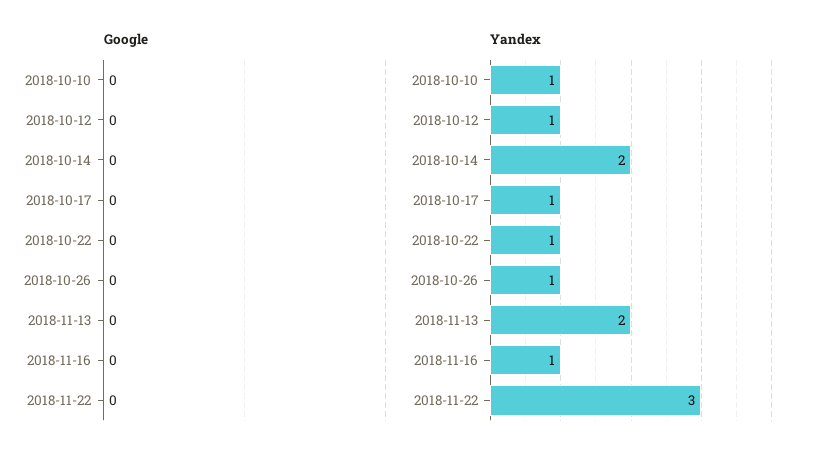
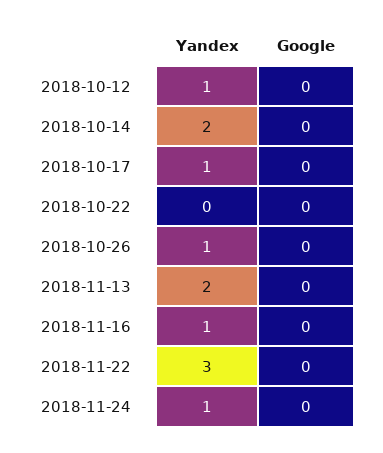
Google, 2018-10-10: 0 -> none
Yandex, 2018-10-10: 1 -> none
Yandex, 2018-10-22: 1 -> 0
Yandex, 2018-11-24: none -> 1
Google, 2018-11-24: none -> 0

